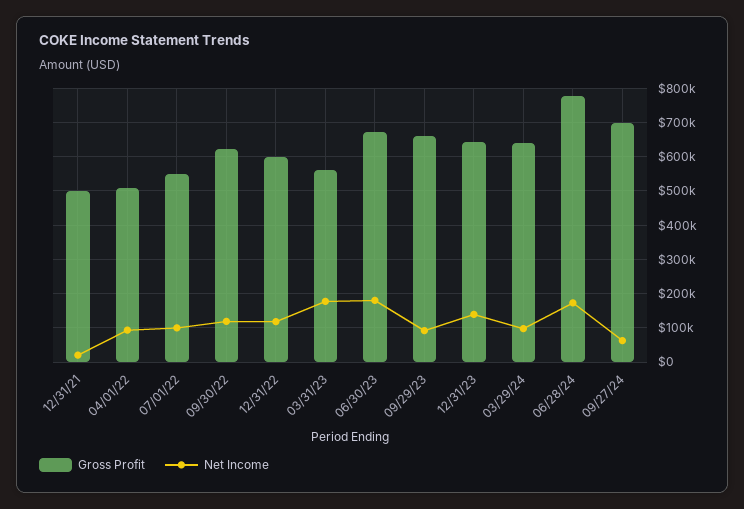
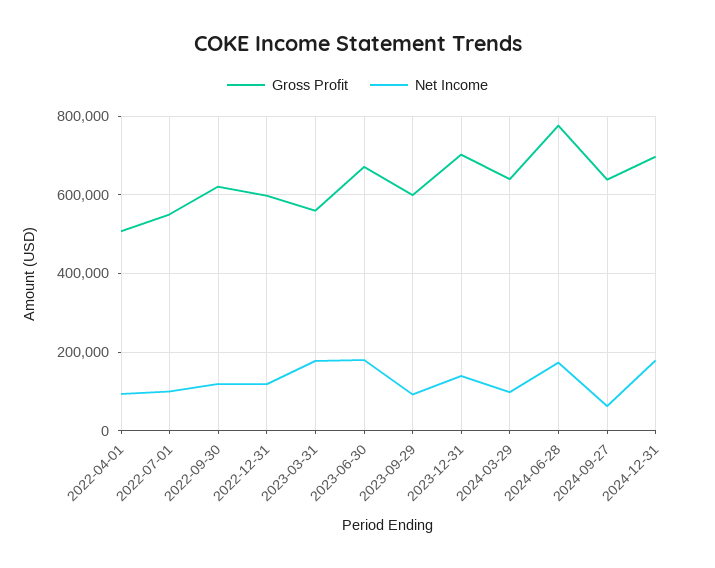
Gross Profit, 12/31/21: 500000 -> none
Net Income, 12/31/21: 20000 -> none
Gross Profit, 09/29/23: 660000 -> 600000
Gross Profit, 12/31/23: 640000 -> 700000
Gross Profit, 09/27/24: 700000 -> 640000
Gross Profit, 2024-12-31: none -> 700000
Net Income, 2024-12-31: none -> 180000

